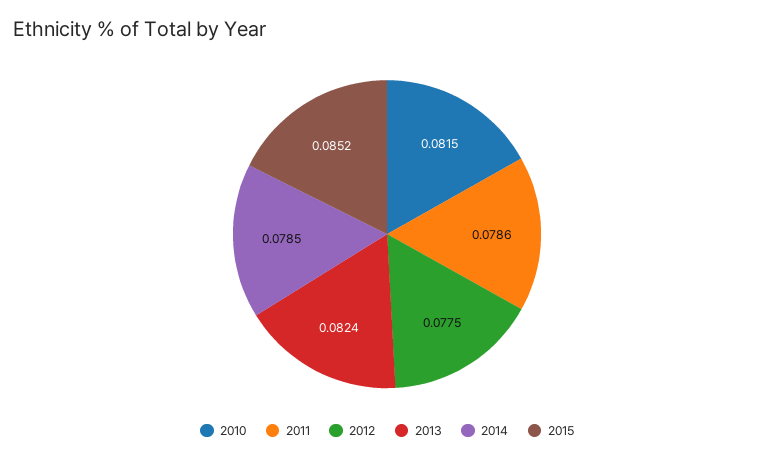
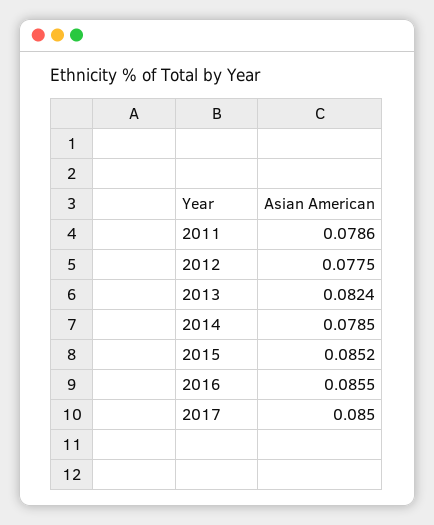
2010: 0.0815 -> none
2016: none -> 0.0855
2017: none -> 0.085

